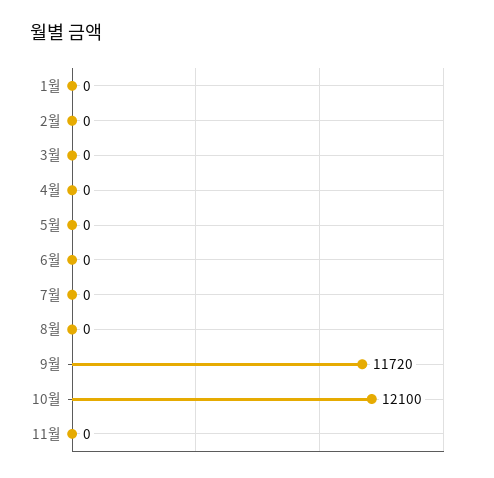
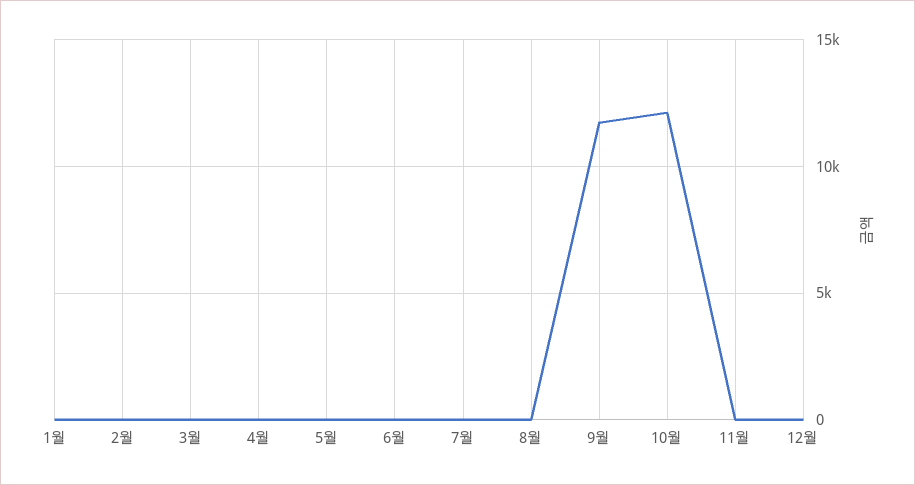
12월: none -> 0

